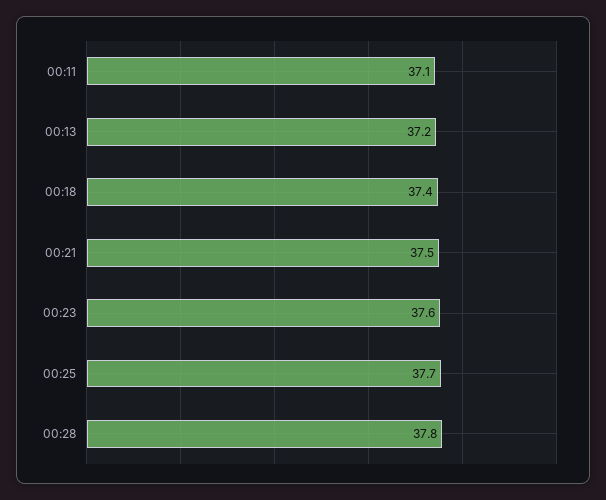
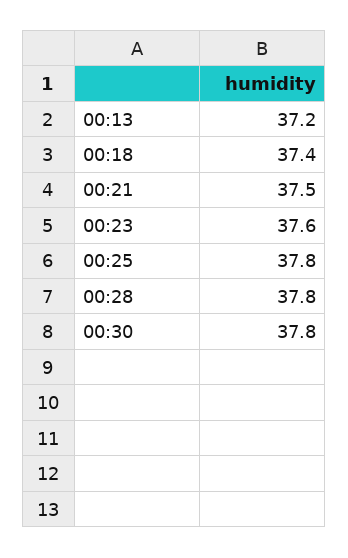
00:11: 37.1 -> none
00:25: 37.7 -> 37.8
00:30: none -> 37.8

